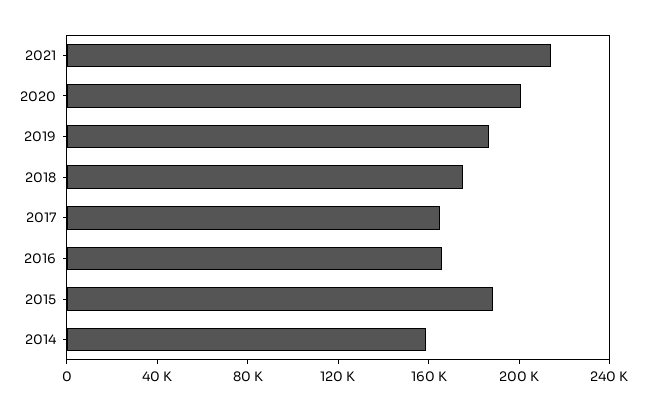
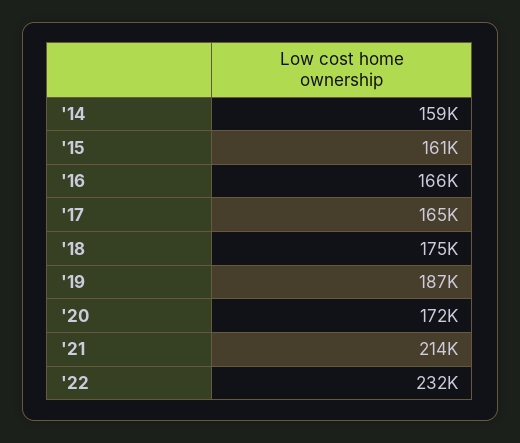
2020: 200000 -> 172000
2015: 190000 -> 161000
'22: none -> 232000

